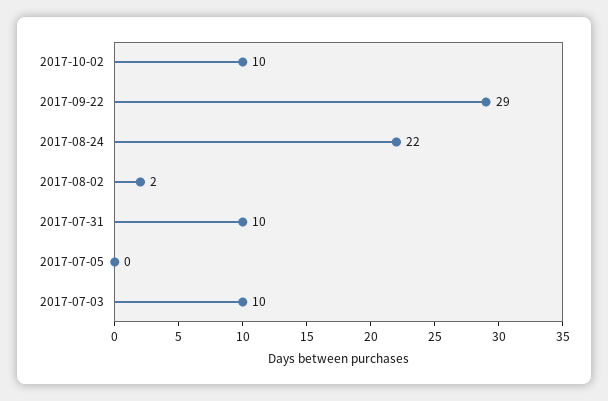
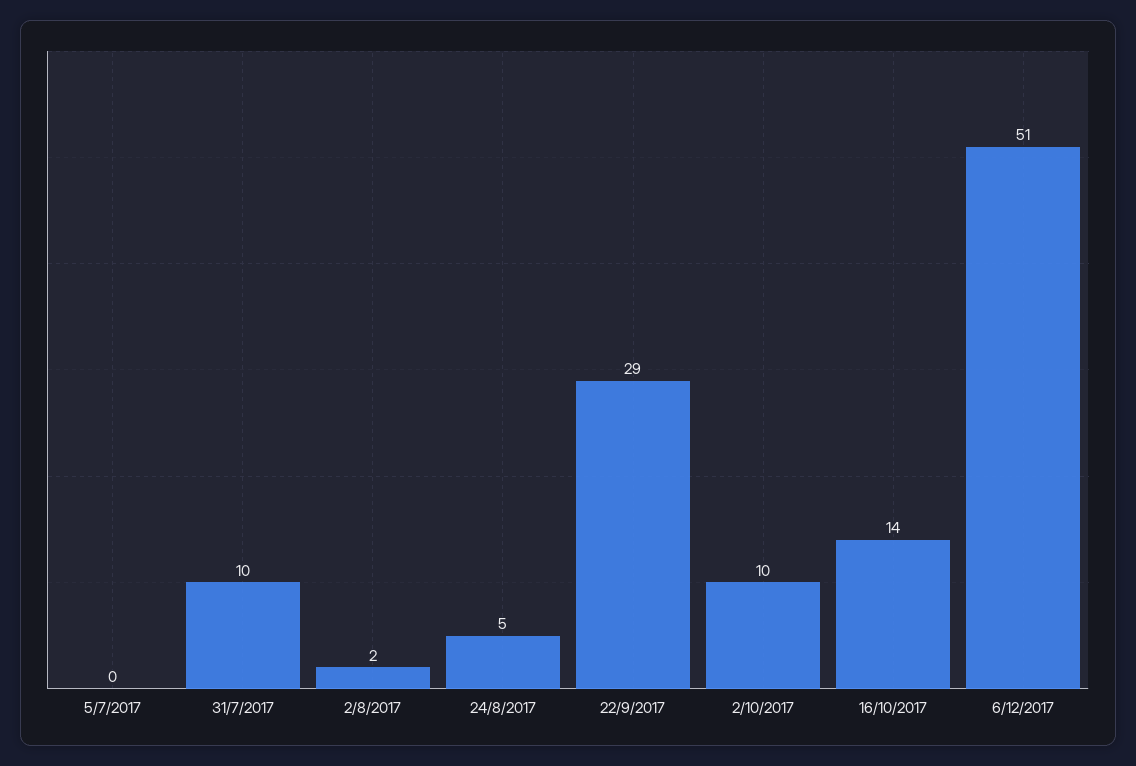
2017-08-24: 22 -> 5
2017-07-03: 10 -> none
16/10/2017: none -> 14
6/12/2017: none -> 51

